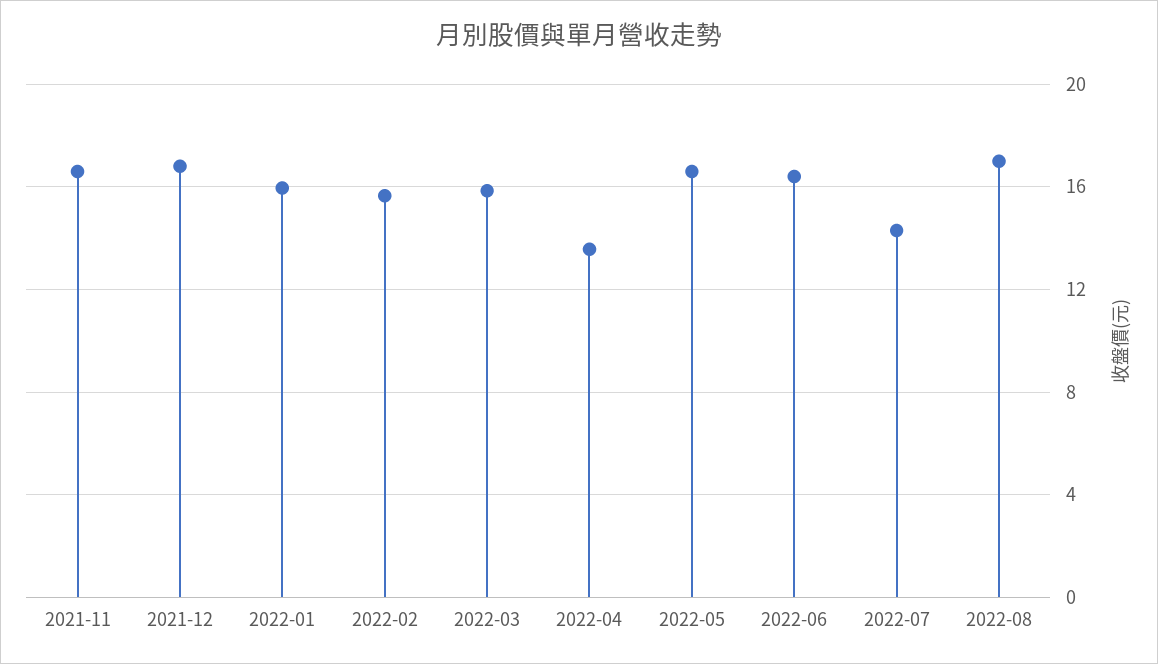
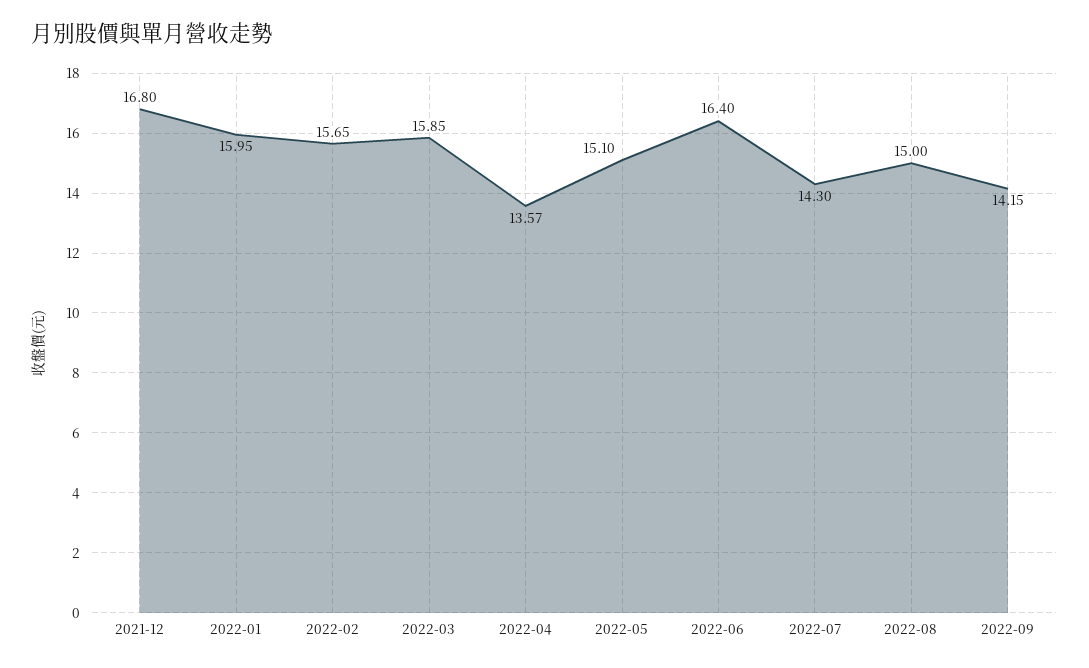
2021-11: 16.5 -> none
2022-05: 16.5 -> 15.1
2022-08: 17 -> 15
2022-09: none -> 14.15

